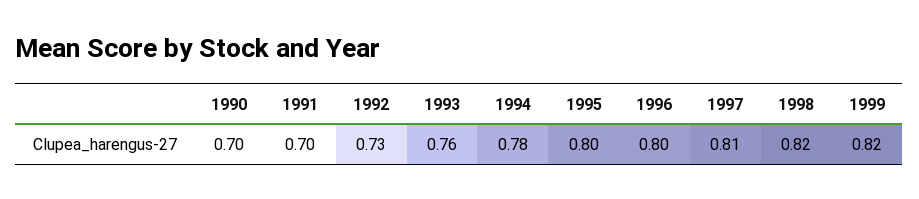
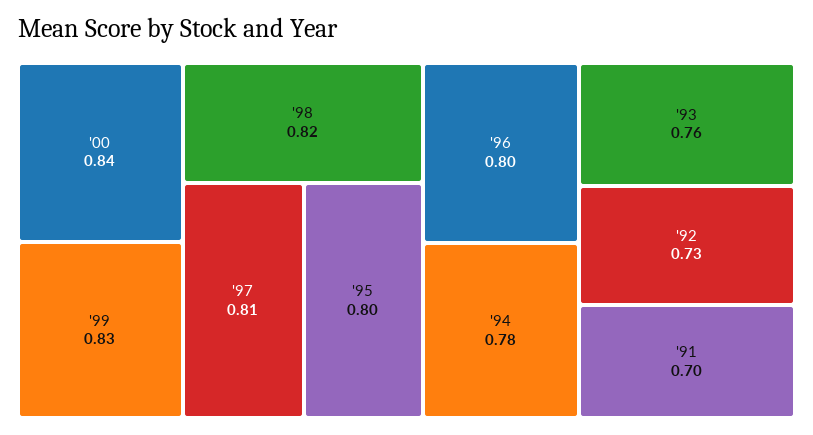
1990: 0.7 -> none
1999: 0.82 -> 0.83
'00: none -> 0.84

